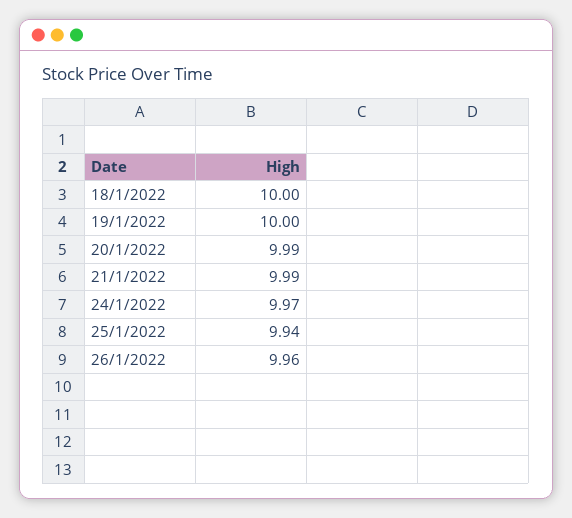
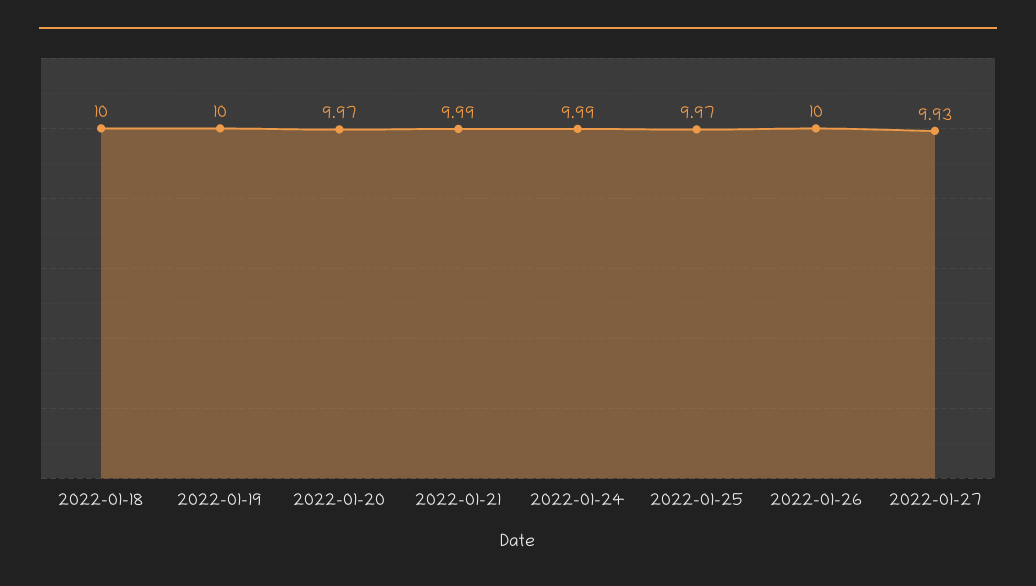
20/1/2022: 9.99 -> 9.97
24/1/2022: 9.97 -> 9.99
25/1/2022: 9.94 -> 9.97
26/1/2022: 9.96 -> 10
2022-01-27: none -> 9.93

